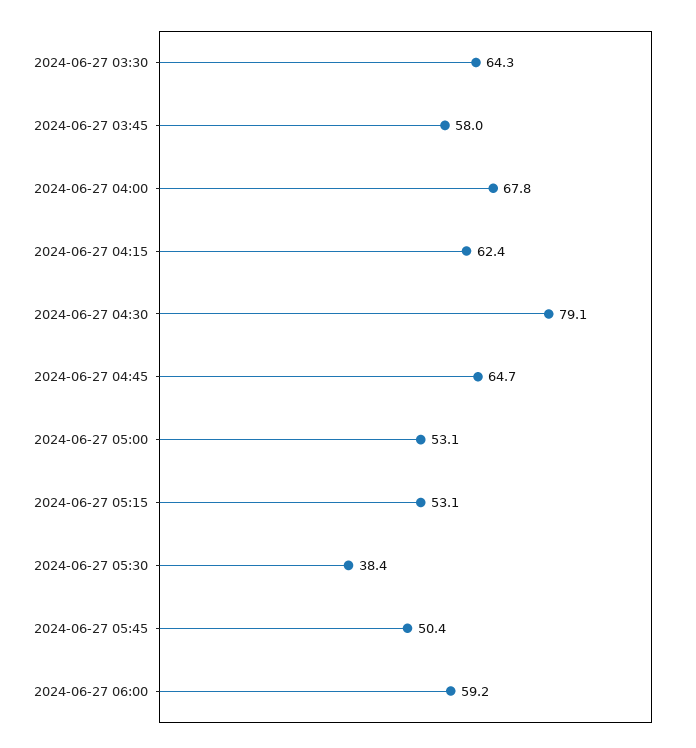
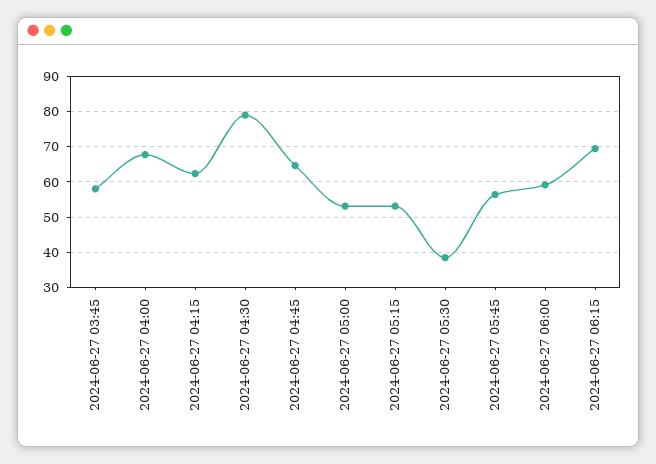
2024-06-27 03:30: 64.3 -> none
2024-06-27 05:45: 50.4 -> 56
2024-06-27 06:15: none -> 70

